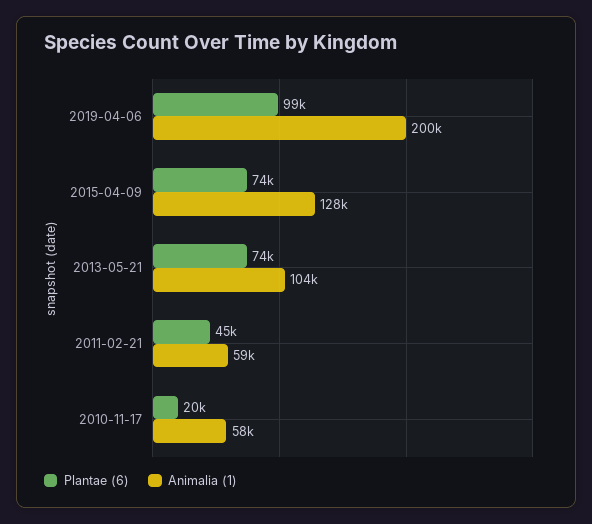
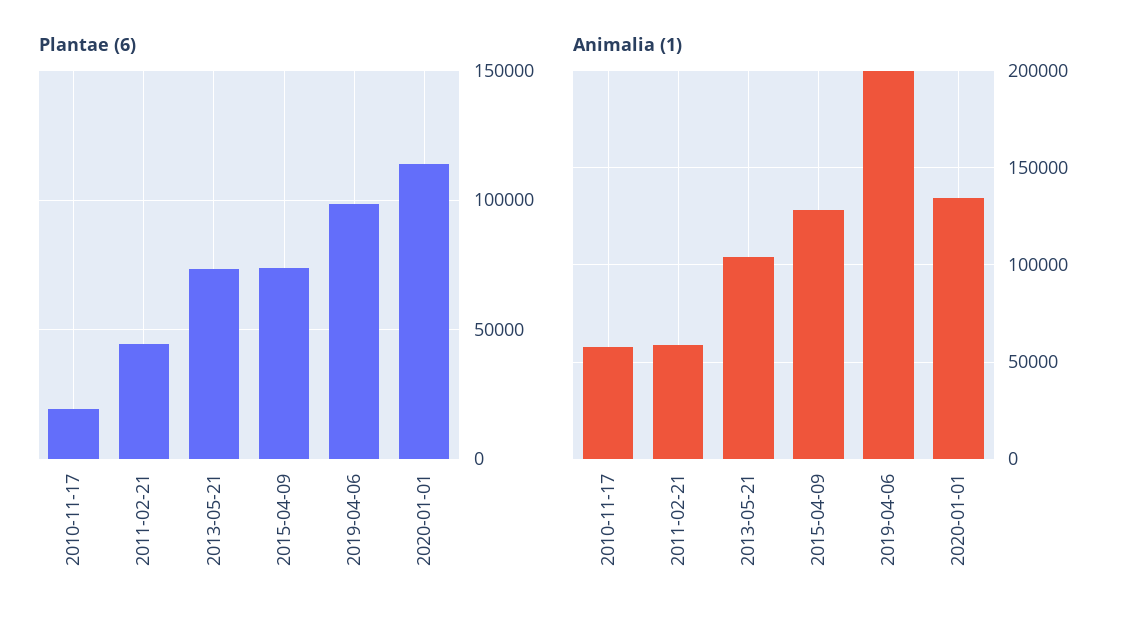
Plantae (6), 2020-01-01: none -> 115000
Animalia (1), 2020-01-01: none -> 135000

